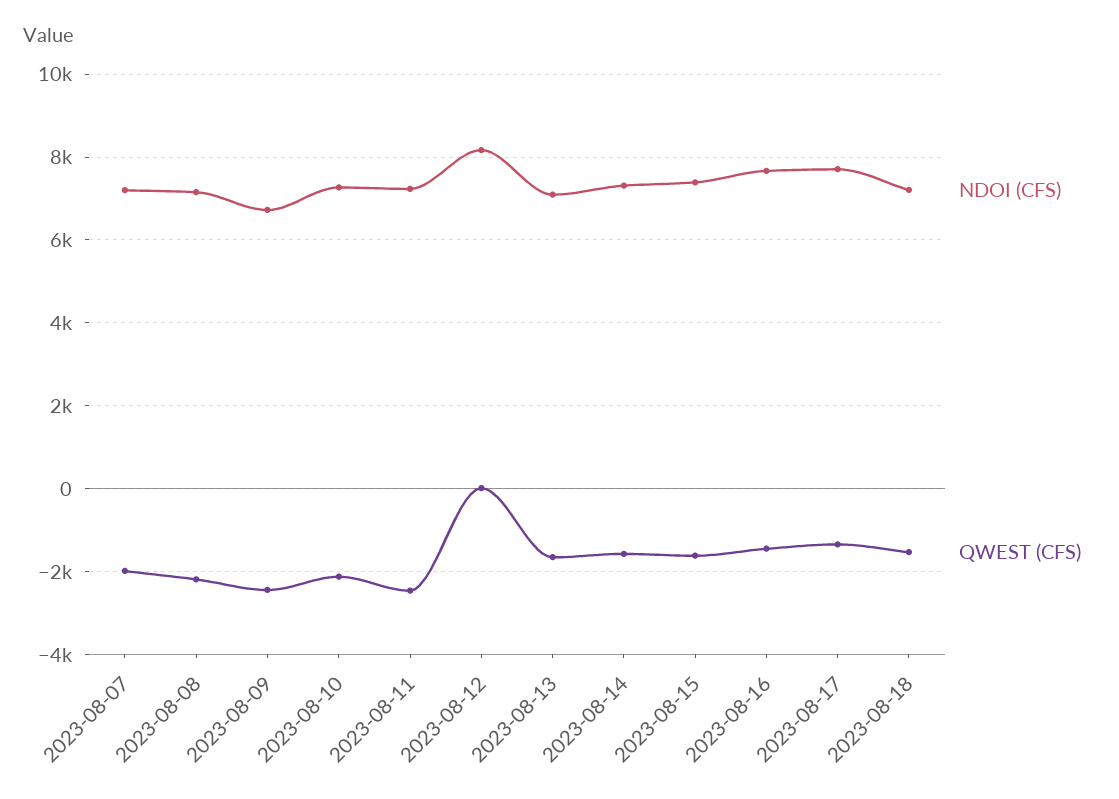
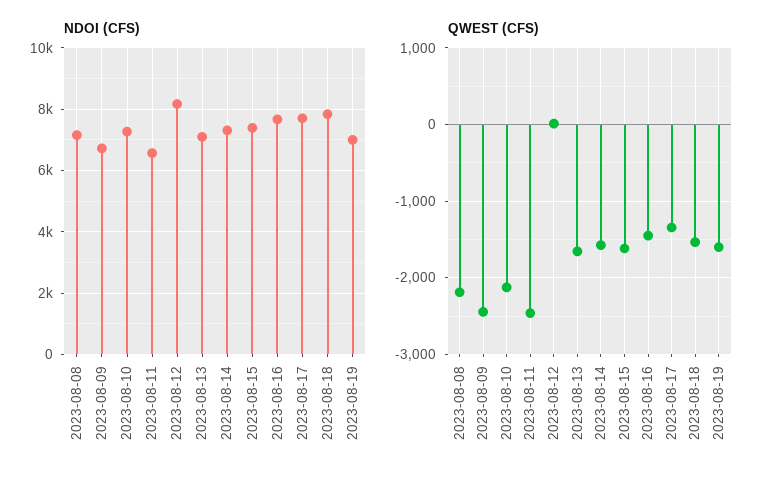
NDOI (CFS), 2023-08-07: 7200 -> none
QWEST (CFS), 2023-08-07: -2000 -> none
NDOI (CFS), 2023-08-11: 7200 -> 6600
NDOI (CFS), 2023-08-18: 7200 -> 7800
NDOI (CFS), 2023-08-19: none -> 7000
QWEST (CFS), 2023-08-19: none -> -1600

